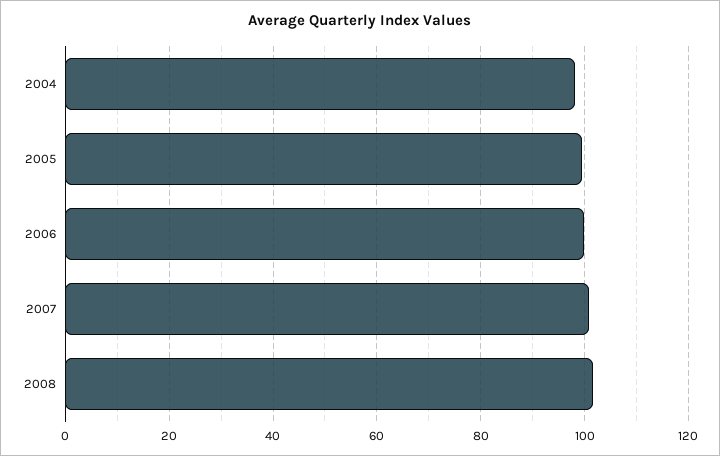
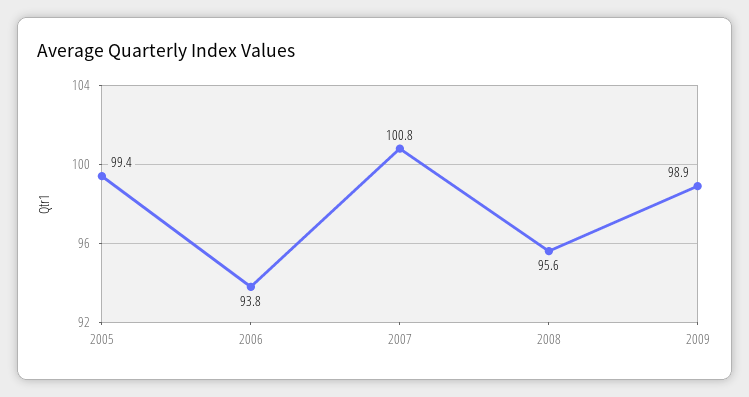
2004: 98 -> none
2006: 100 -> 93.8
2008: 102 -> 95.6
2009: none -> 98.9

